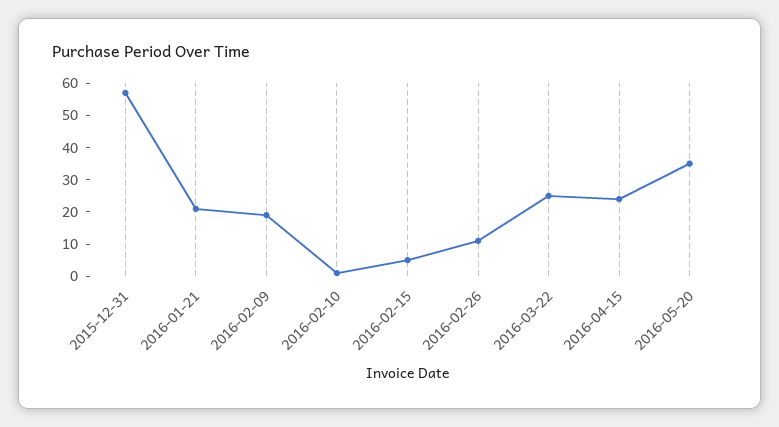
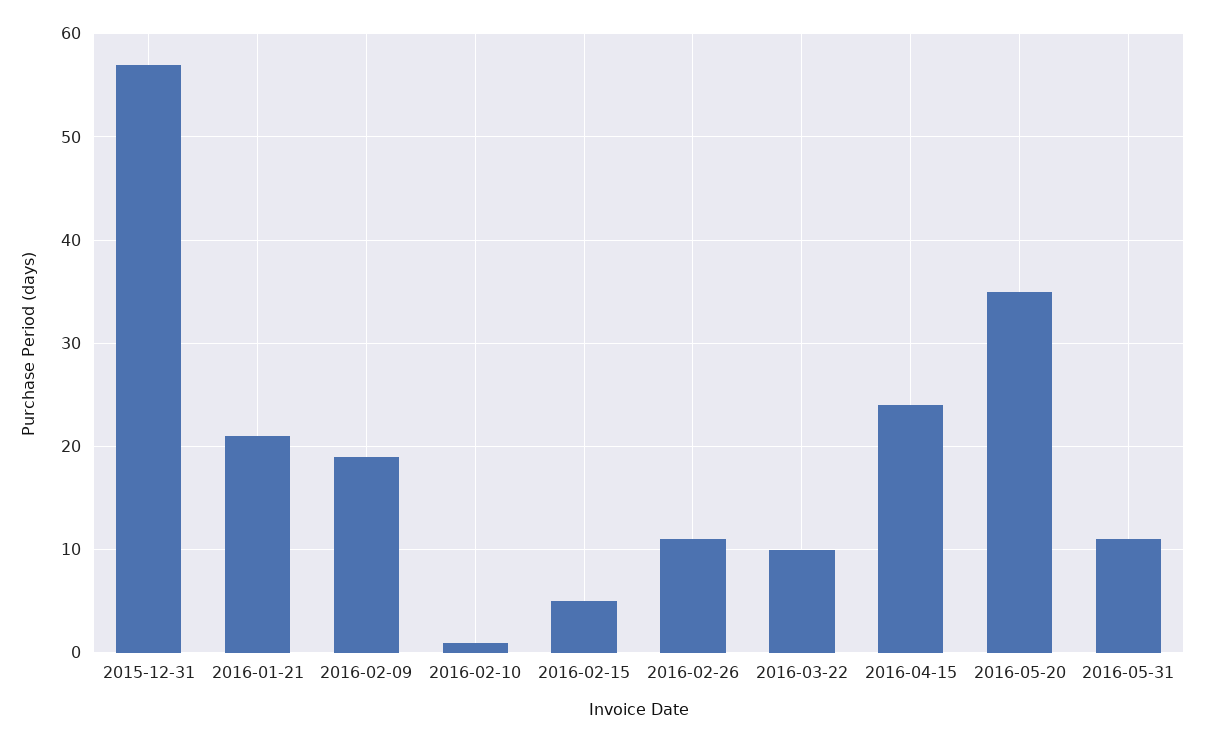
2016-03-22: 25 -> 10
2016-05-31: none -> 11

